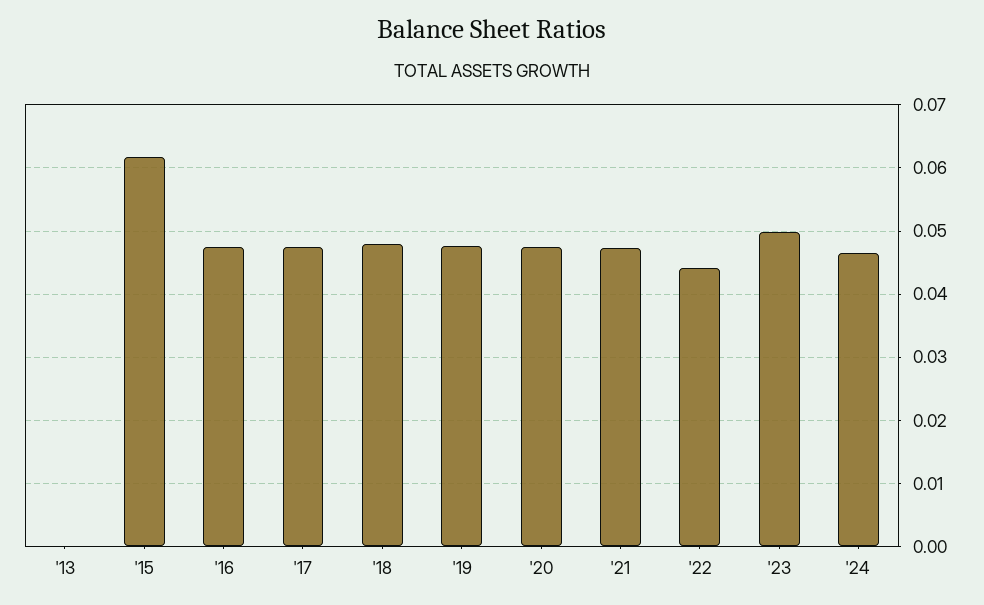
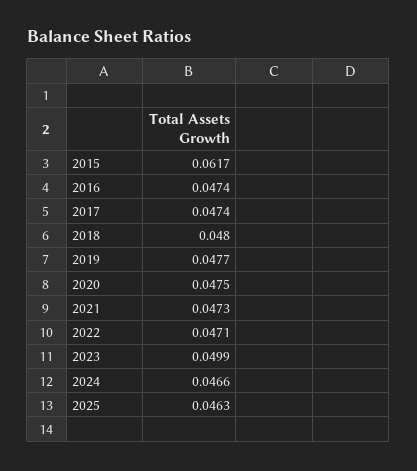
'13: 0 -> none
'22: 0.044 -> 0.0471
2025: none -> 0.0463

